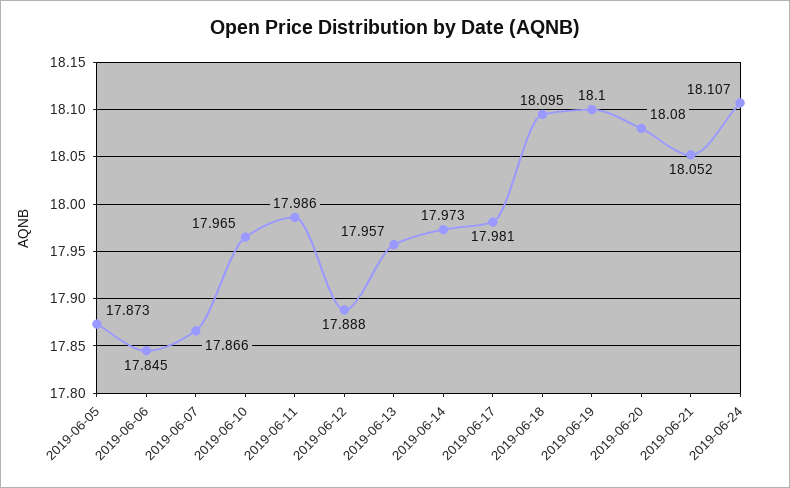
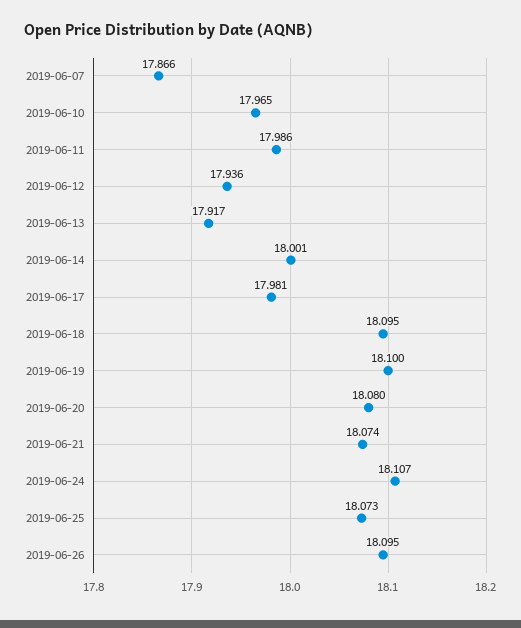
2019-06-05: 17.873 -> none
2019-06-06: 17.845 -> none
2019-06-12: 17.888 -> 17.936
2019-06-13: 17.957 -> 17.917
2019-06-14: 17.973 -> 18.001
2019-06-21: 18.052 -> 18.074
2019-06-25: none -> 18.073
2019-06-26: none -> 18.095

